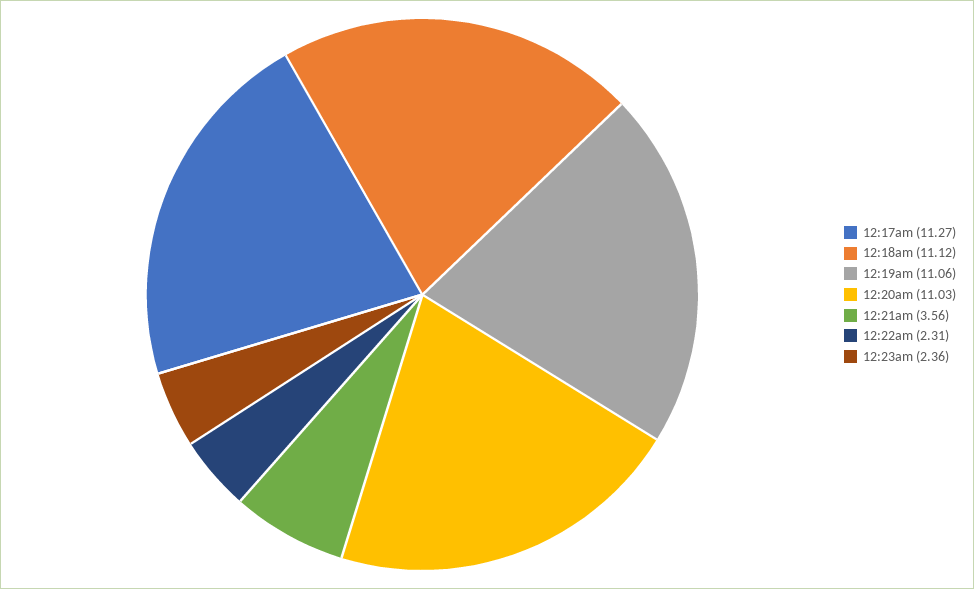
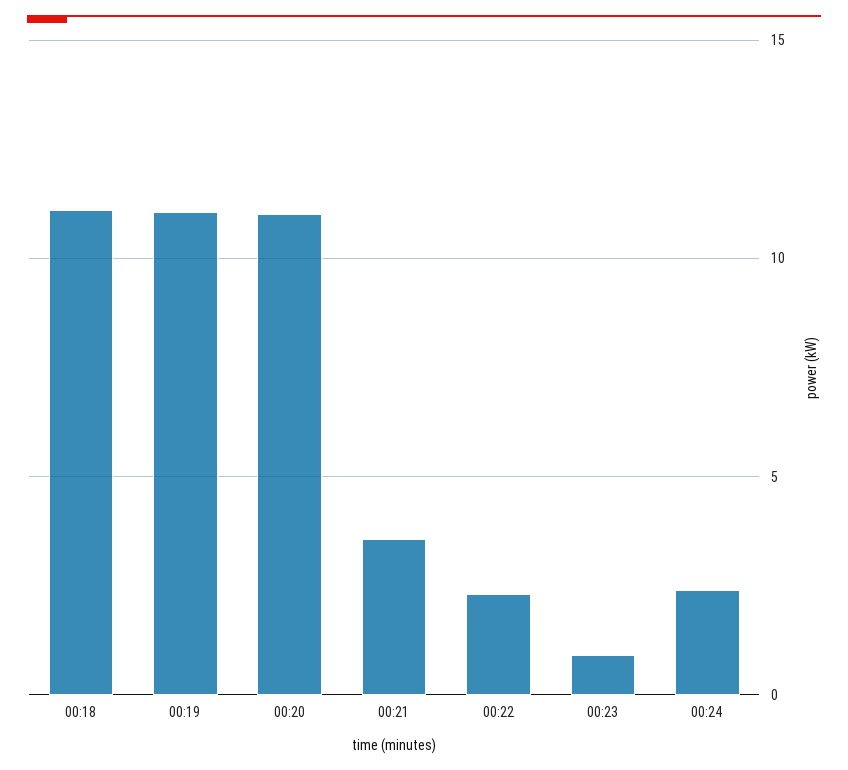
12:17am: 11.27 -> none
12:23am: 2.36 -> 1
00:24: none -> 2.5

